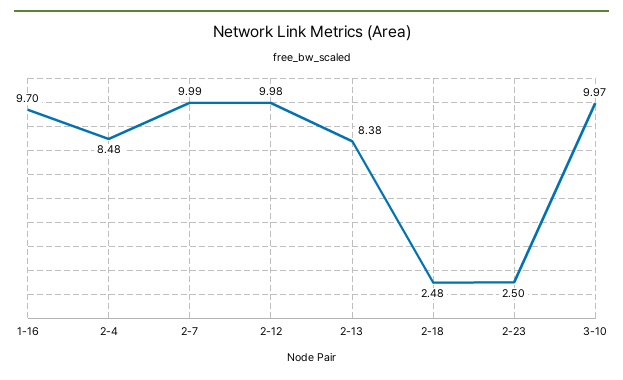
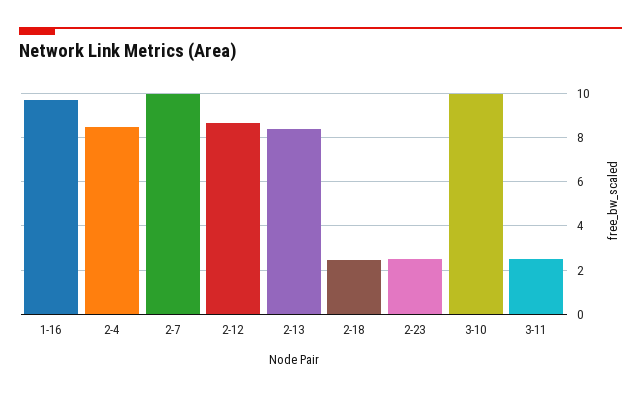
2-12: 9.98 -> 8.5
3-11: none -> 2.5

